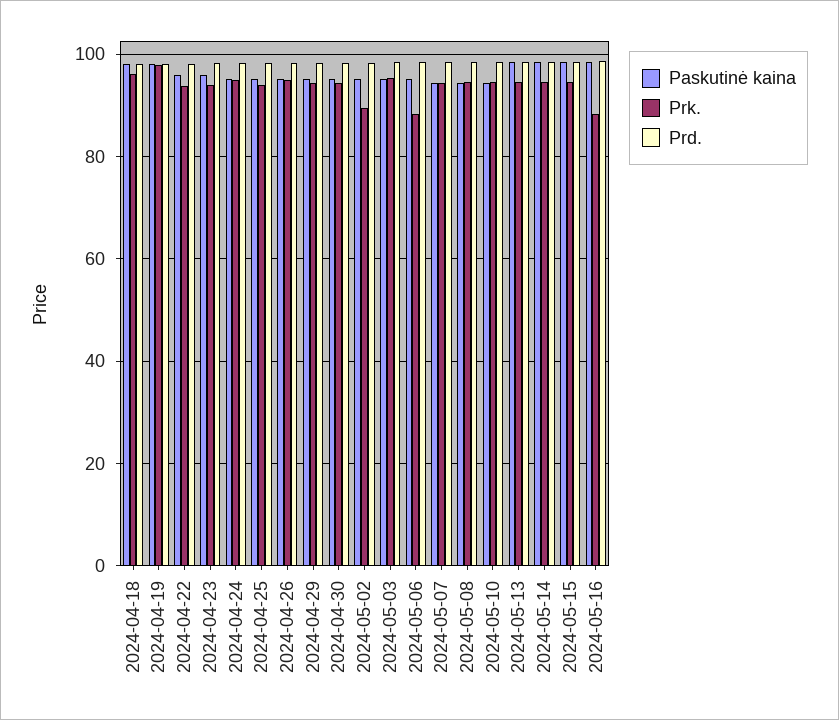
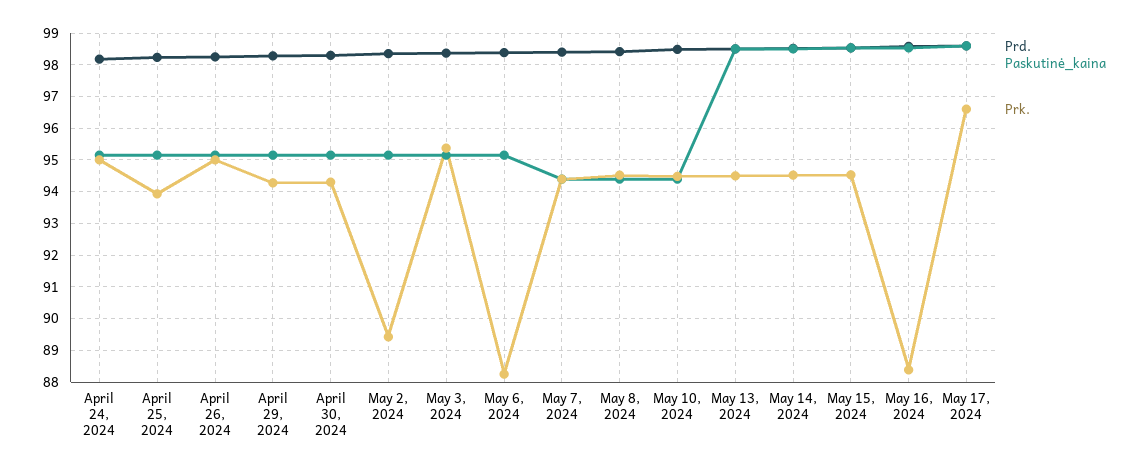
Paskutinė kaina, 2024-04-18: 98 -> none
Prk., 2024-04-18: 96 -> none
Prd., 2024-04-18: 98 -> none
Paskutinė kaina, 2024-04-19: 98 -> none
Prk., 2024-04-19: 98 -> none
Prd., 2024-04-19: 98 -> none
Paskutinė kaina, 2024-04-22: 96 -> none
Prk., 2024-04-22: 94 -> none
Prd., 2024-04-22: 98 -> none
Paskutinė kaina, 2024-04-23: 96 -> none
Prk., 2024-04-23: 94 -> none
Prd., 2024-04-23: 98 -> none
Prd., May 17, 2024: none -> 98.6
Paskutinė kaina, May 17, 2024: none -> 98.6
Prk., May 17, 2024: none -> 96.6

